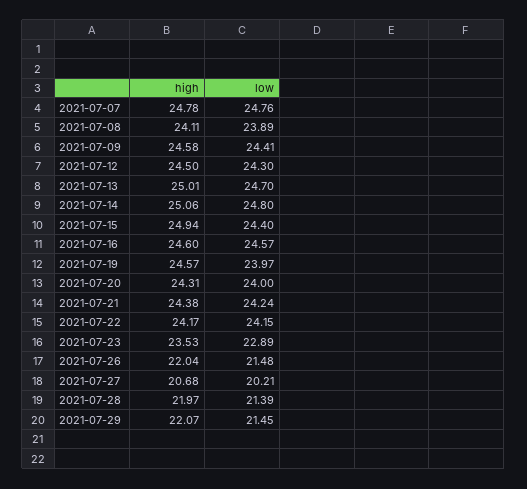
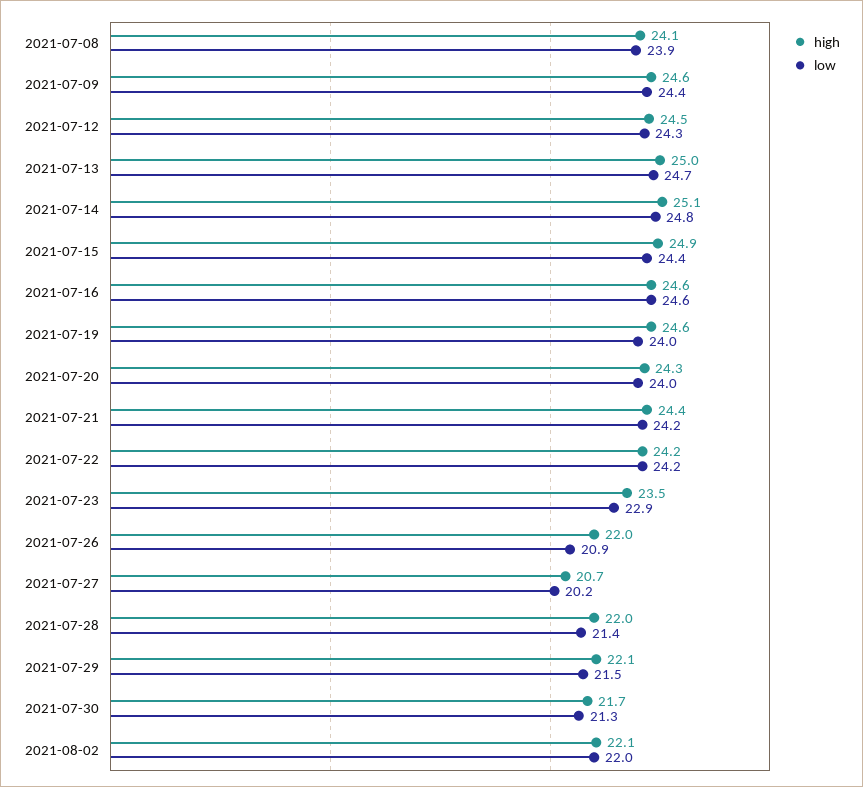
high, 2021-07-07: 24.78 -> none
low, 2021-07-07: 24.76 -> none
low, 2021-07-26: 21.48 -> 20.9
high, 2021-07-30: none -> 21.7
low, 2021-07-30: none -> 21.3
high, 2021-08-02: none -> 22.1
low, 2021-08-02: none -> 22

